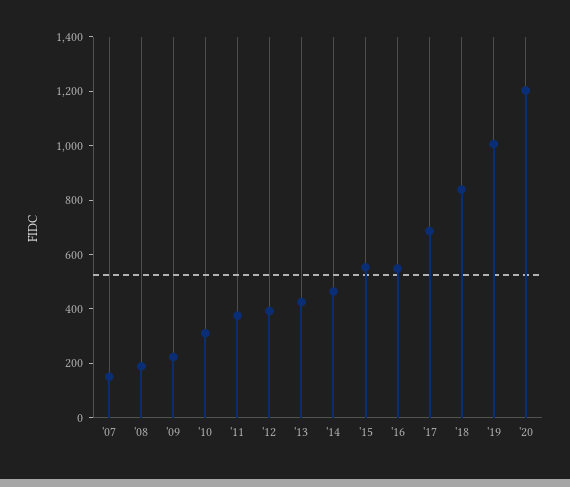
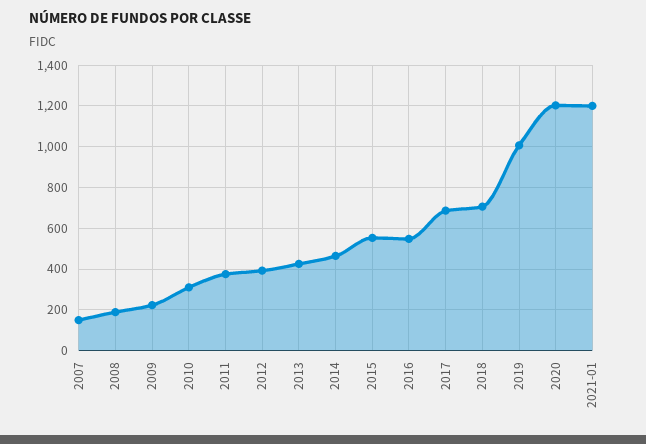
'18: 850 -> 700
2021-01: none -> 1200

